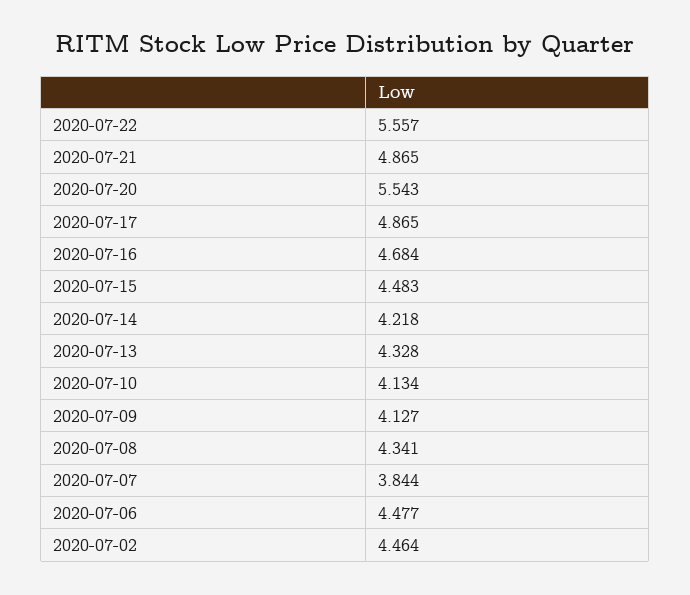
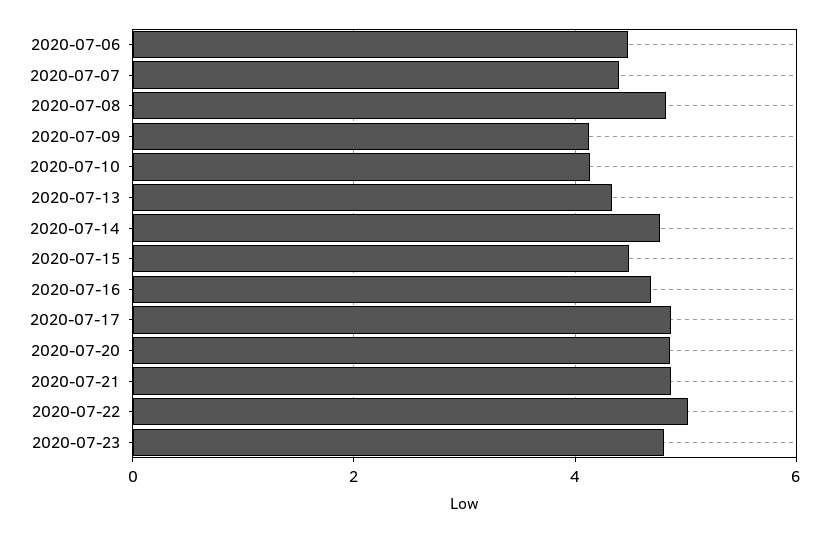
2020-07-22: 5.557 -> 5
2020-07-20: 5.543 -> 4.8
2020-07-14: 4.218 -> 4.8
2020-07-08: 4.341 -> 4.8
2020-07-07: 3.844 -> 4.4
2020-07-02: 4.464 -> none
2020-07-23: none -> 4.8

